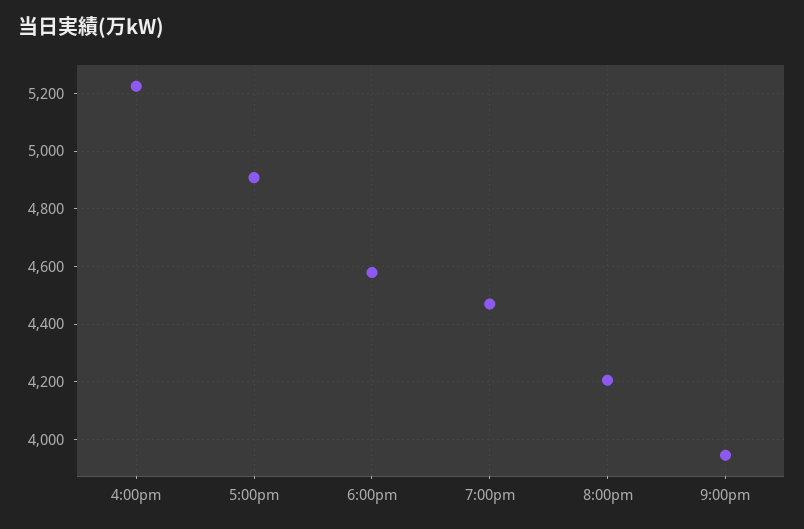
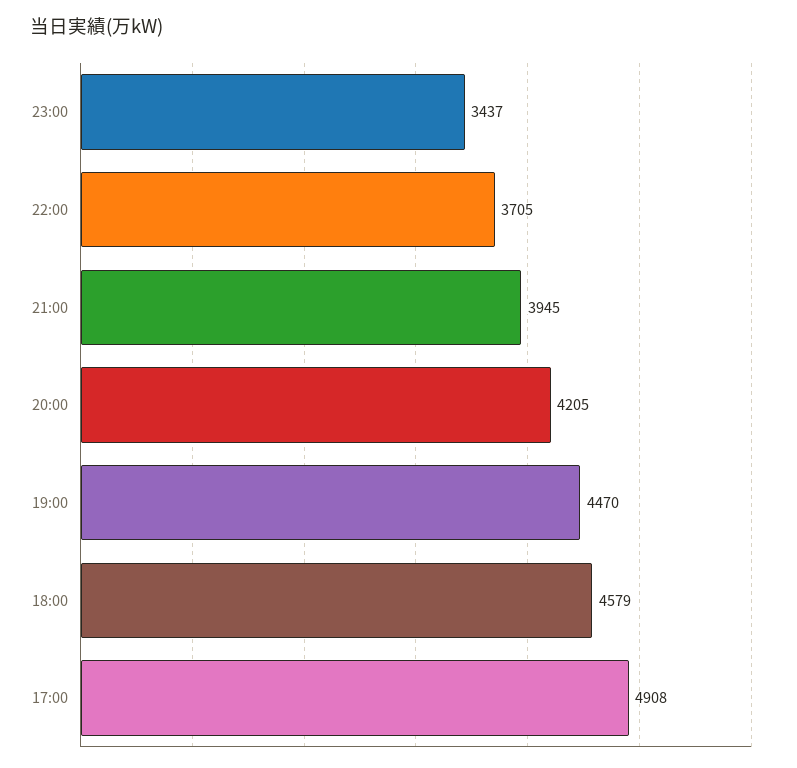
4:00pm: 5225 -> none
23:00: none -> 3437
22:00: none -> 3705

